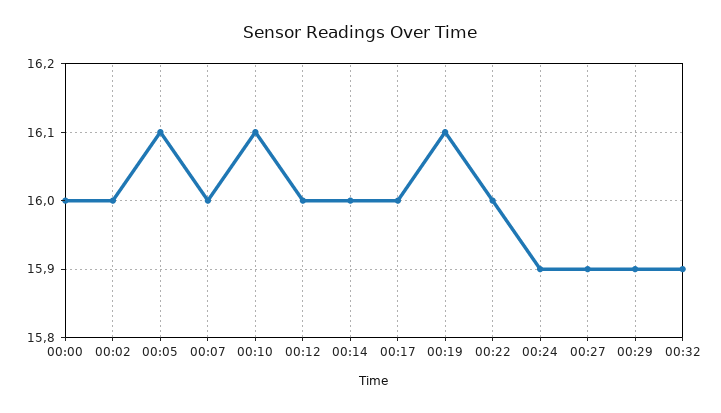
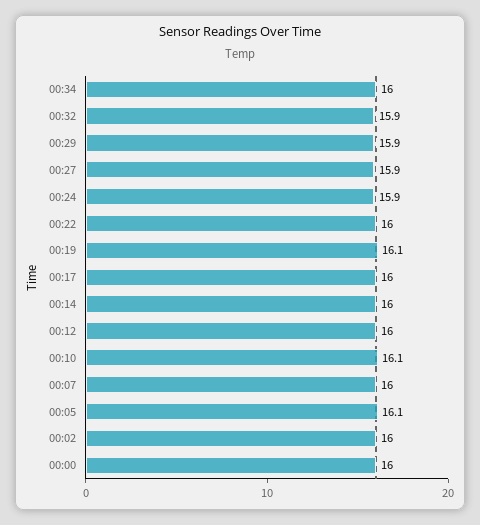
00:34: none -> 16

